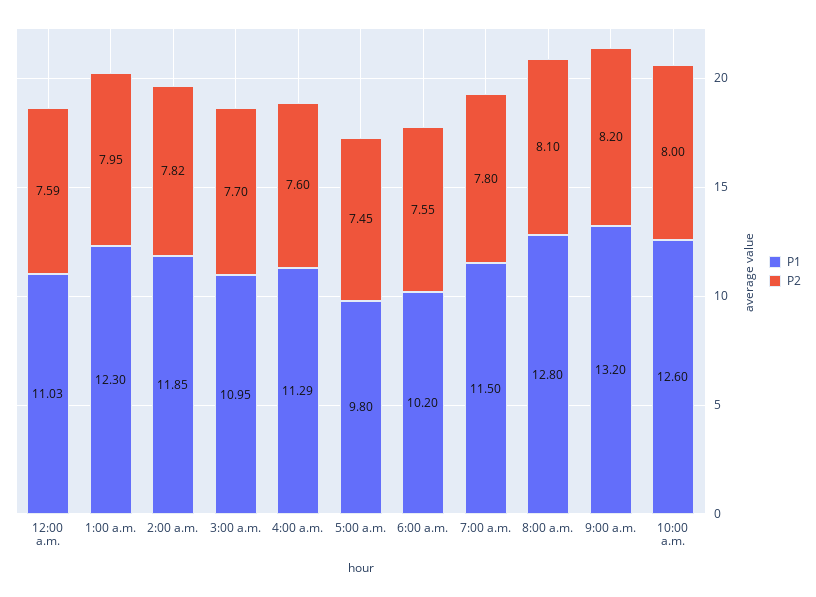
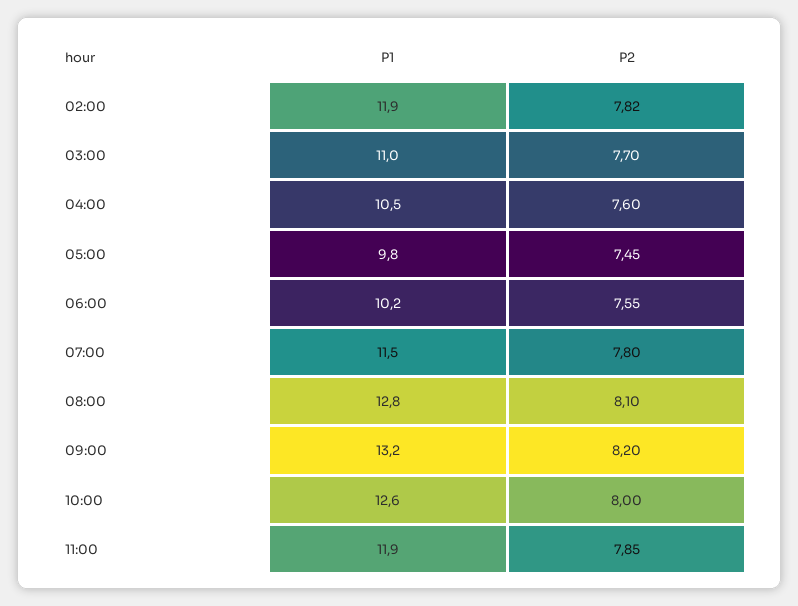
P1, 12:00 a.m.: 11.03 -> none
P2, 12:00 a.m.: 7.59 -> none
P1, 1:00 a.m.: 12.3 -> none
P2, 1:00 a.m.: 7.95 -> none
P1, 4:00 a.m.: 11.29 -> 10.5
P1, 11:00: none -> 11.9
P2, 11:00: none -> 7.85

